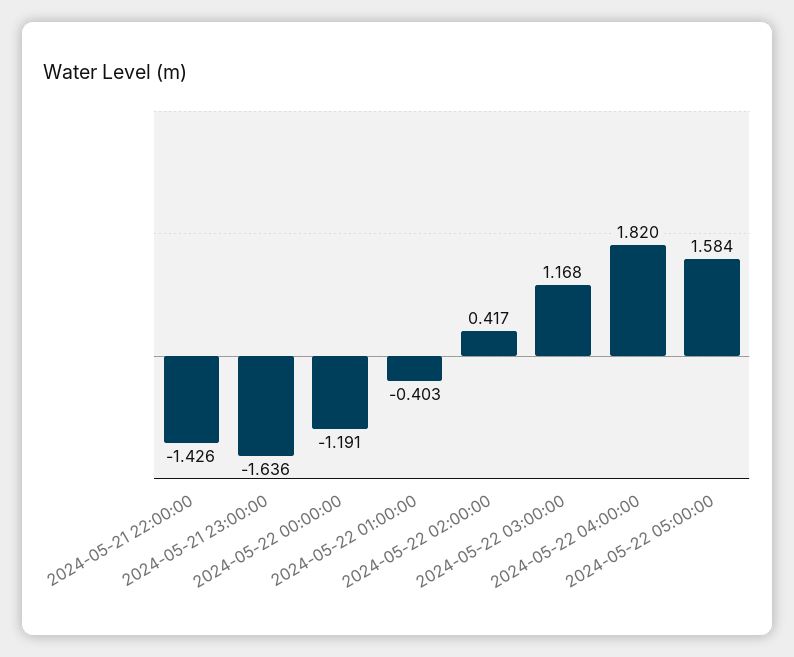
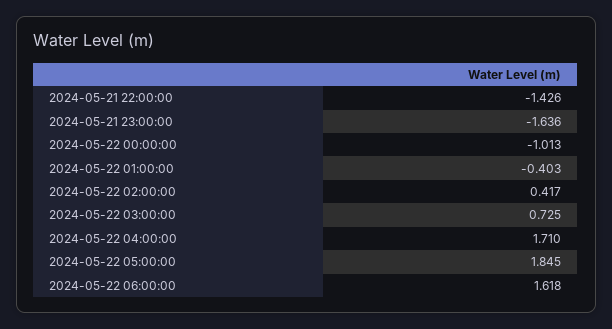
2024-05-22 00:00:00: -1.191 -> -1.013
2024-05-22 03:00:00: 1.168 -> 0.725
2024-05-22 04:00:00: 1.82 -> 1.71
2024-05-22 05:00:00: 1.584 -> 1.845
2024-05-22 06:00:00: none -> 1.618

